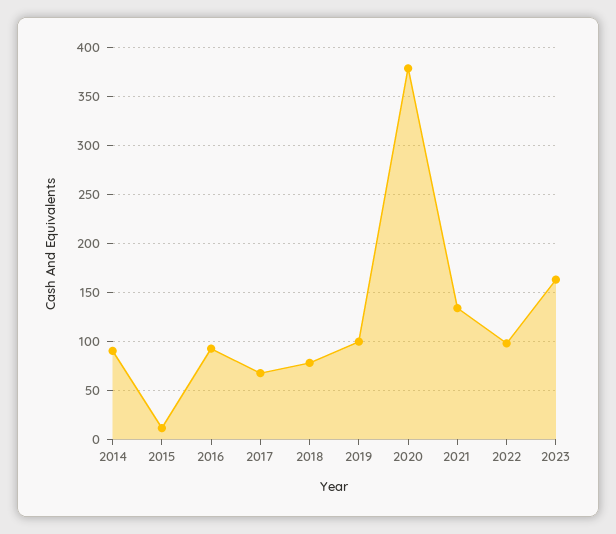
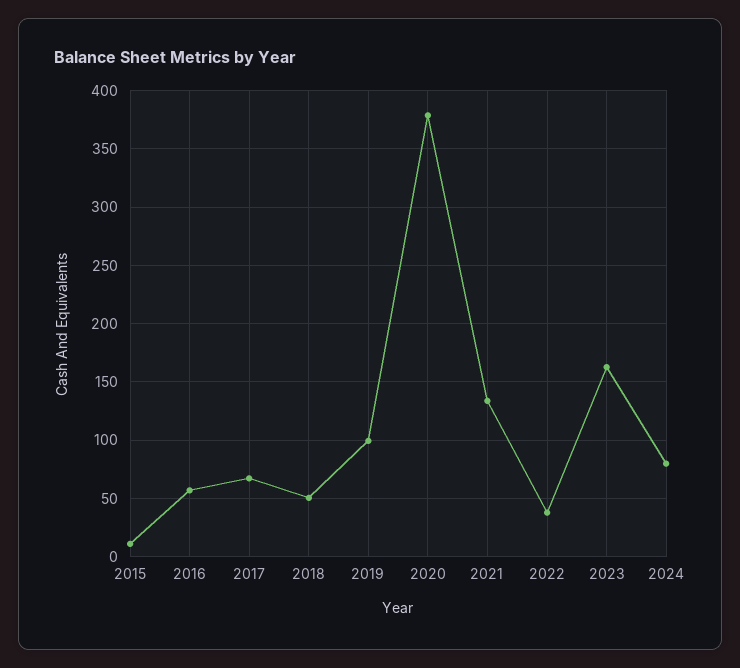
2014: 90 -> none
2016: 90 -> 60
2018: 80 -> 50
2022: 100 -> 40
2024: none -> 80

